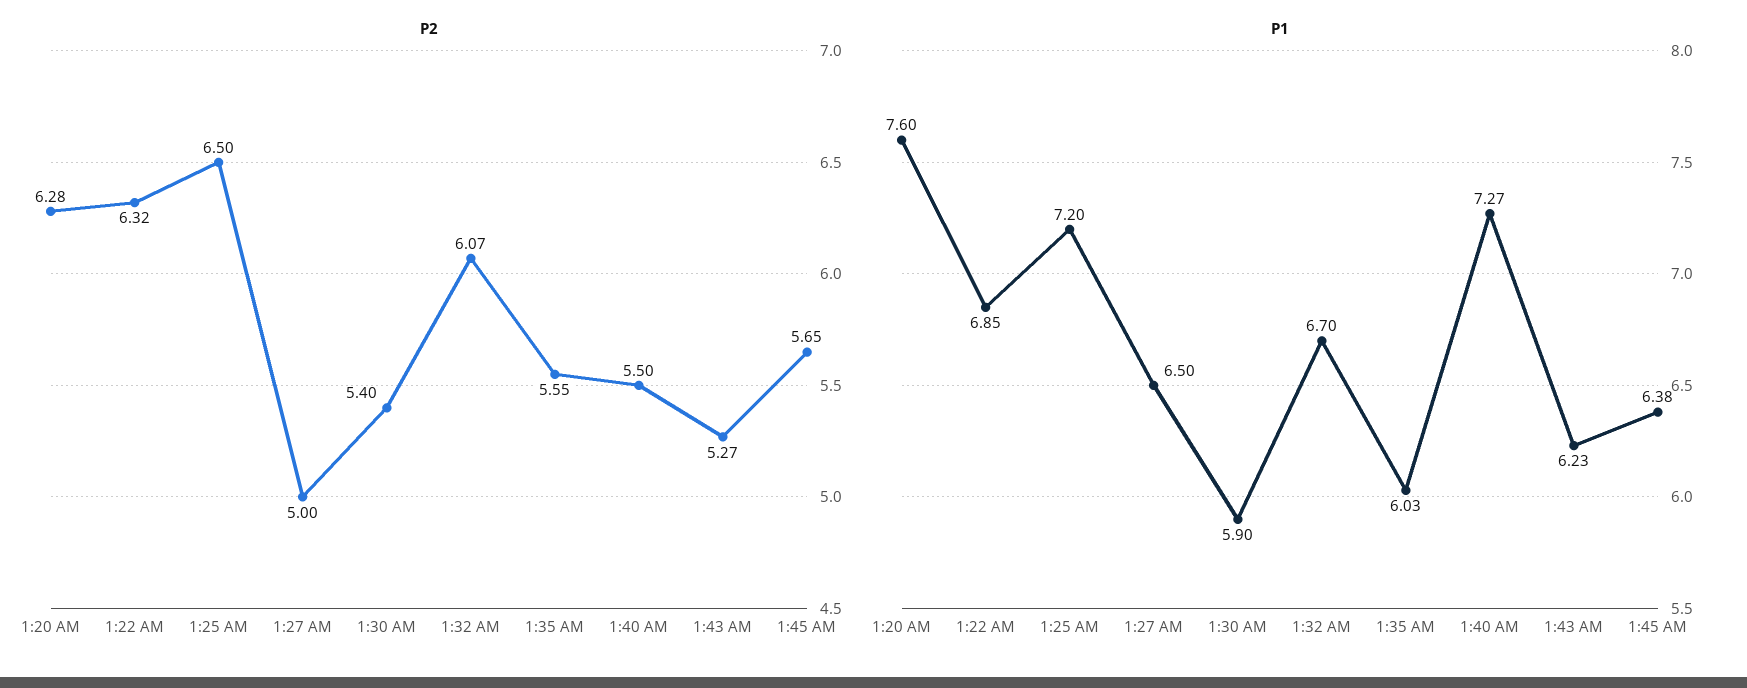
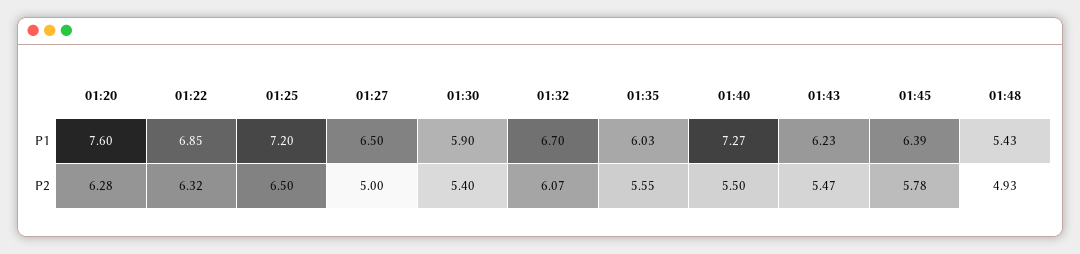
P2, 1:43 AM: 5.27 -> 5.47
P2, 1:45 AM: 5.65 -> 5.78
P1, 1:45 AM: 6.38 -> 6.39
P1, 01:48: none -> 5.43
P2, 01:48: none -> 4.93

